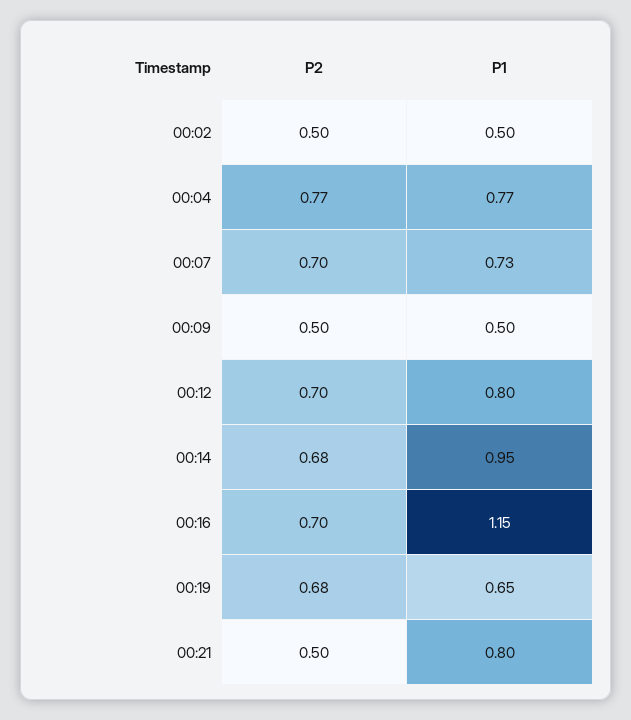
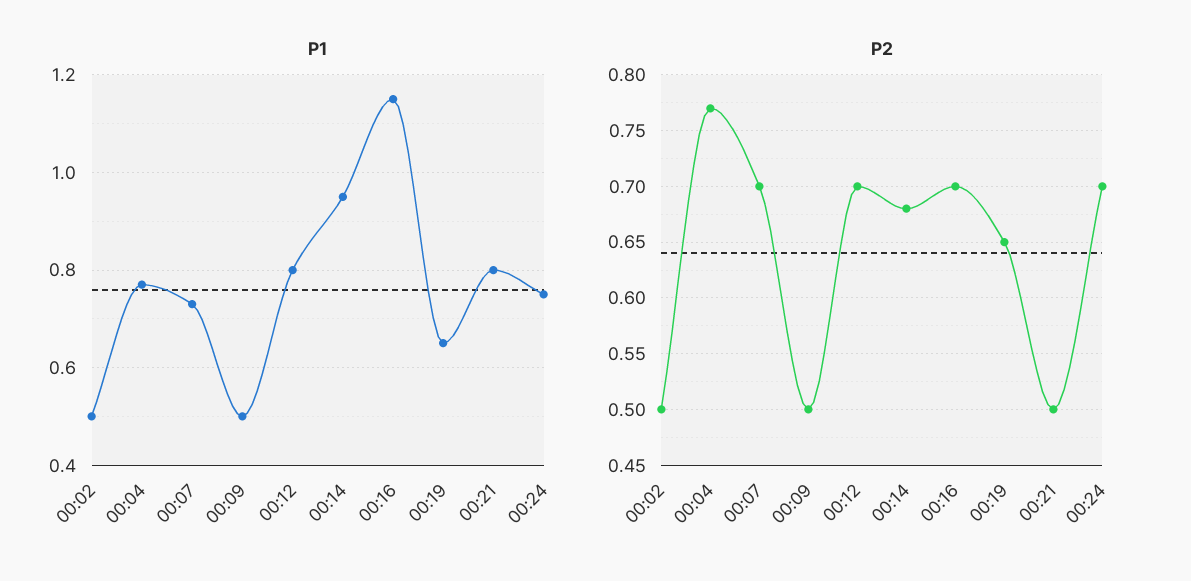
P2, 00:19: 0.68 -> 0.65
P1, 00:24: none -> 0.75
P2, 00:24: none -> 0.7

